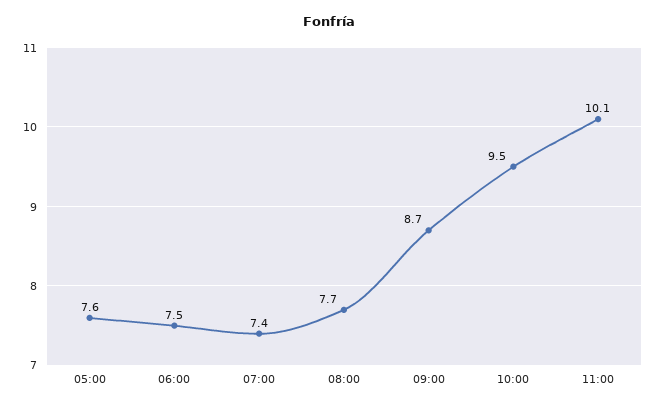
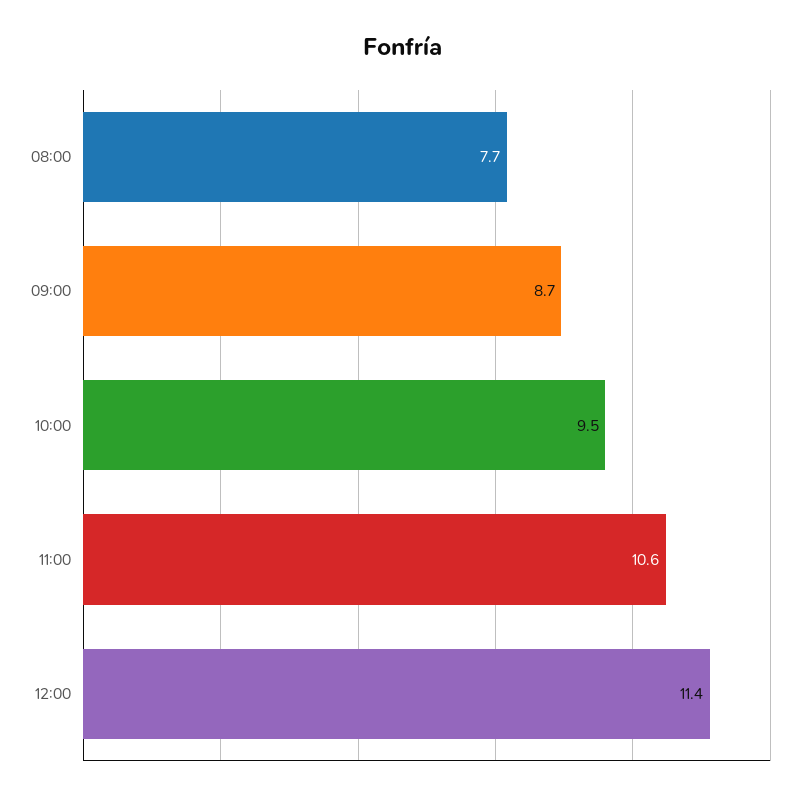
05:00: 7.6 -> none
06:00: 7.5 -> none
07:00: 7.4 -> none
11:00: 10.1 -> 10.6
12:00: none -> 11.4

